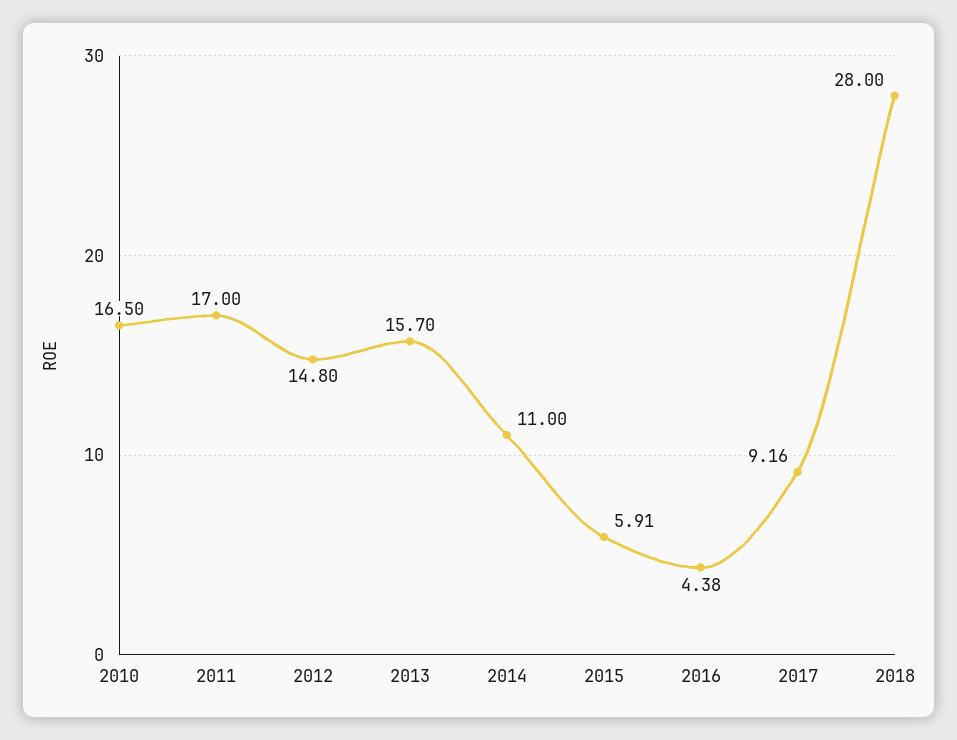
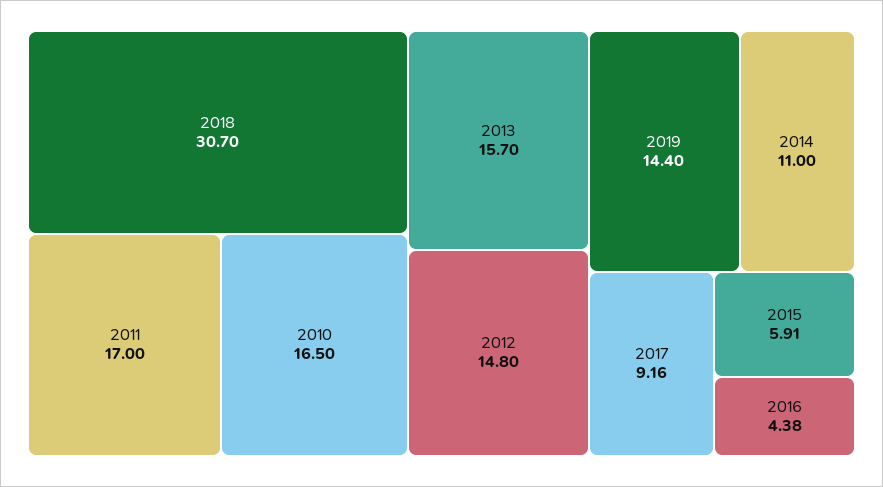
2018: 28 -> 30.7
2019: none -> 14.4

